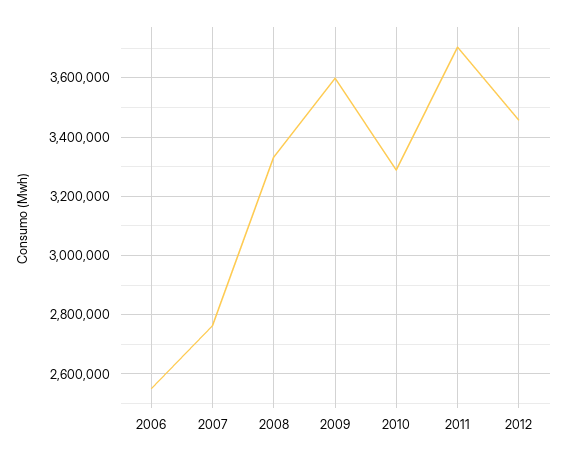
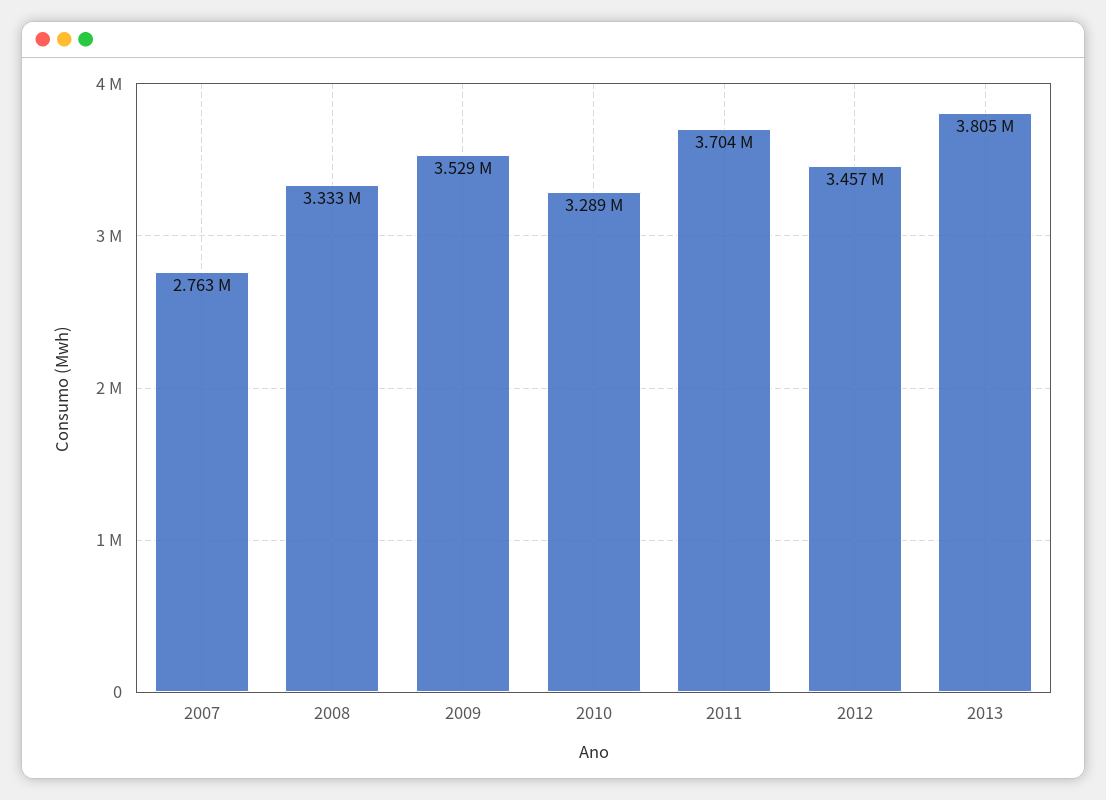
2006: 2550000 -> none
2009: 3600000 -> 3529000
2013: none -> 3805000

